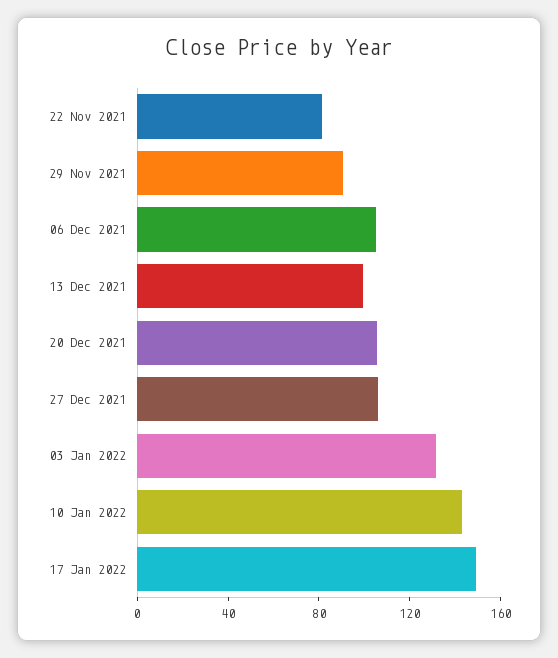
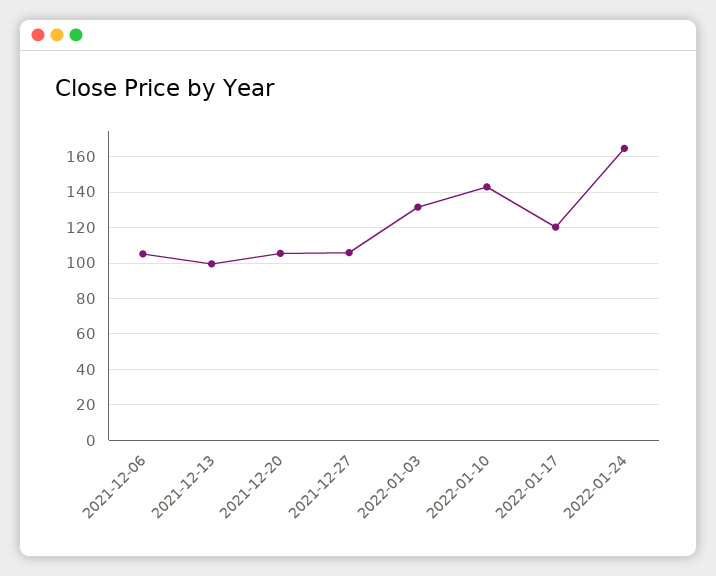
22 Nov 2021: 80 -> none
29 Nov 2021: 90 -> none
17 Jan 2022: 150 -> 120
2022-01-24: none -> 165

